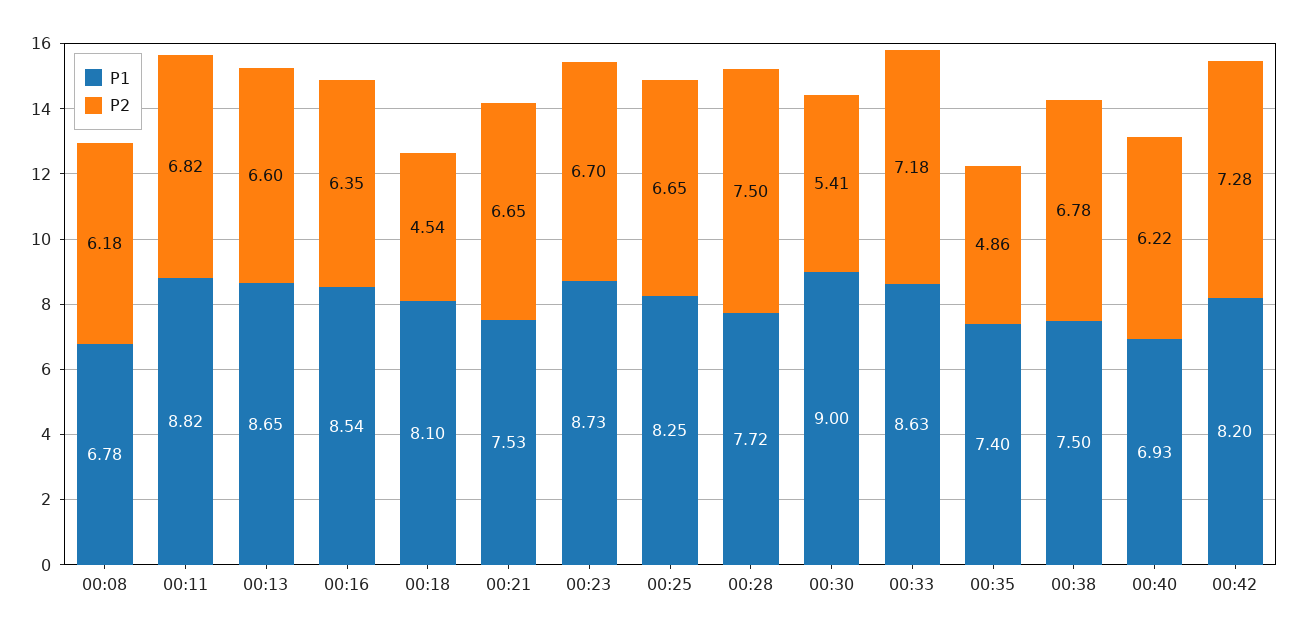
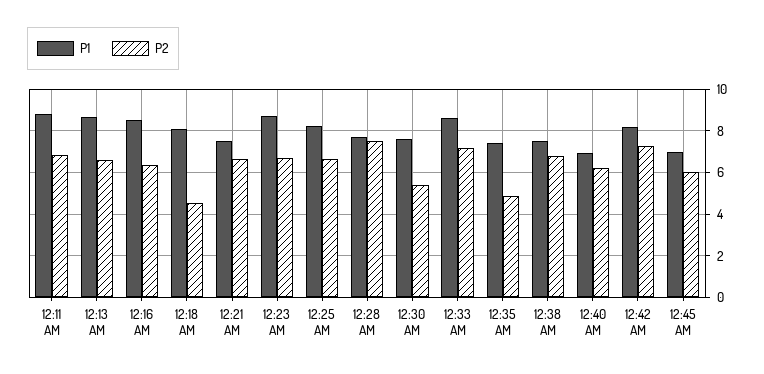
P1, 00:08: 6.78 -> none
P2, 00:08: 6.18 -> none
P1, 00:30: 9 -> 7.5
P1, 12:45 AM: none -> 7
P2, 12:45 AM: none -> 6

